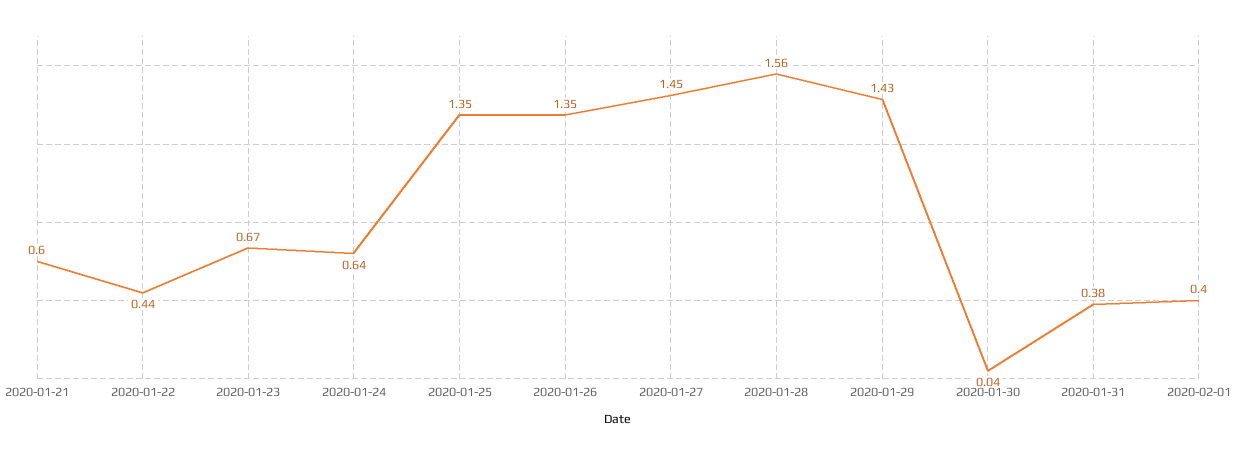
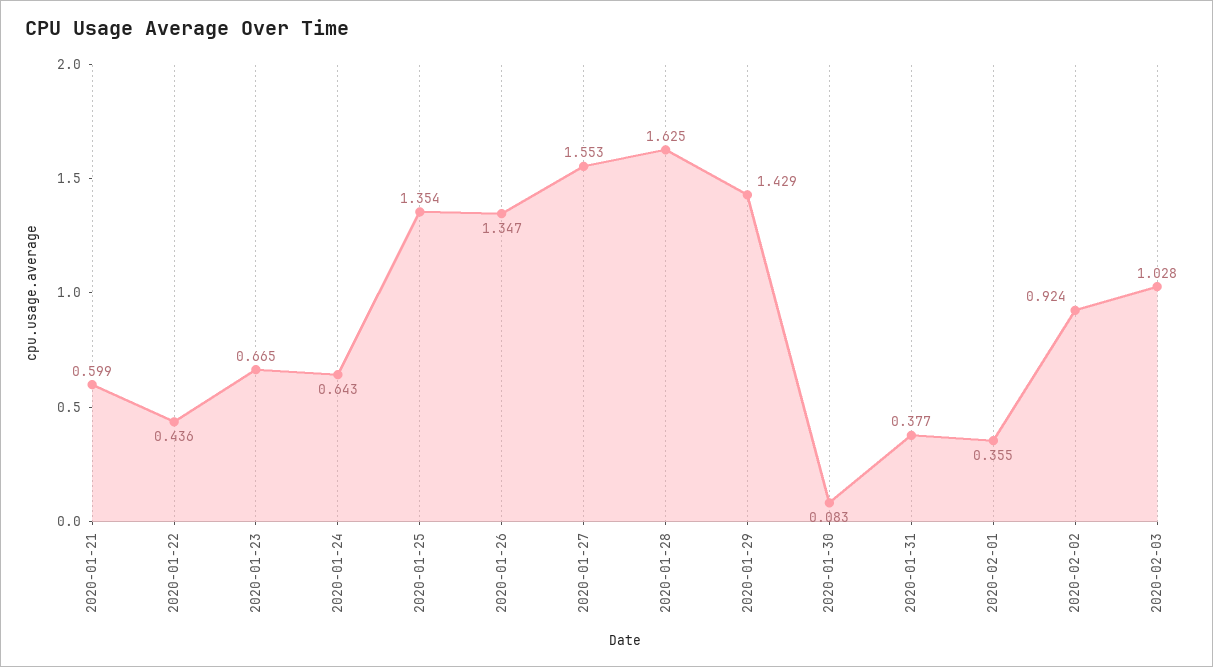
2020-01-27: 1.45 -> 1.553
2020-01-28: 1.56 -> 1.625
2020-01-30: 0.04 -> 0.083
2020-02-01: 0.4 -> 0.355
2020-02-02: none -> 0.924
2020-02-03: none -> 1.028

